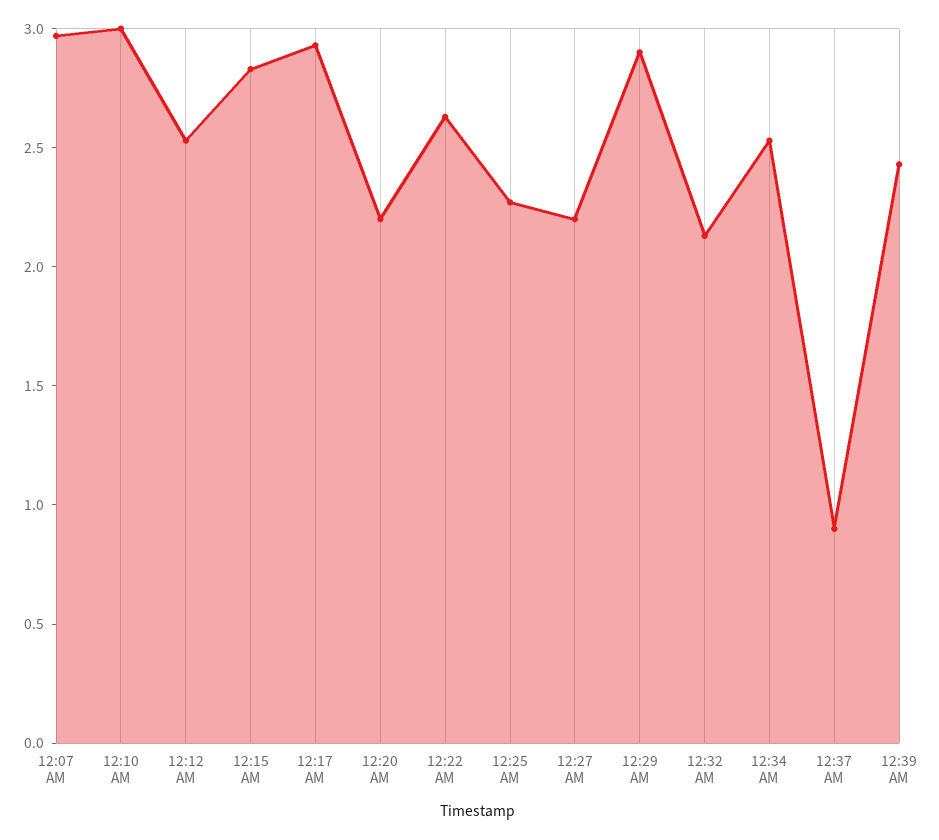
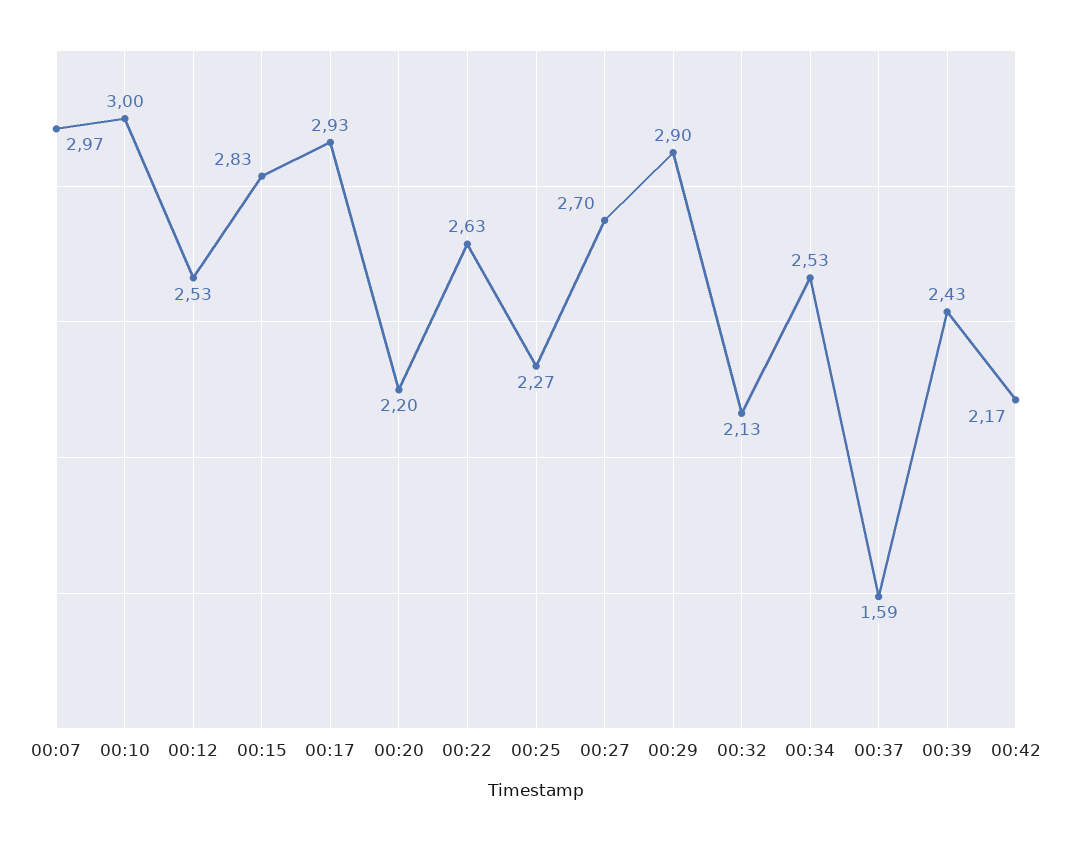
12:27 AM: 2.2 -> 2.7
12:37 AM: 0.9 -> 1.59
00:42: none -> 2.17

